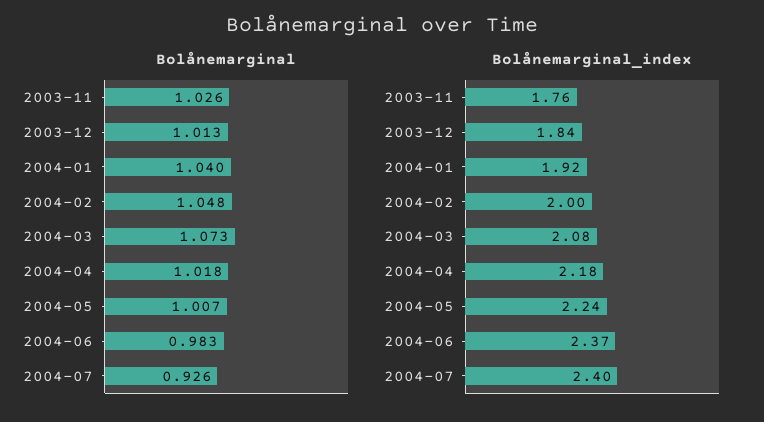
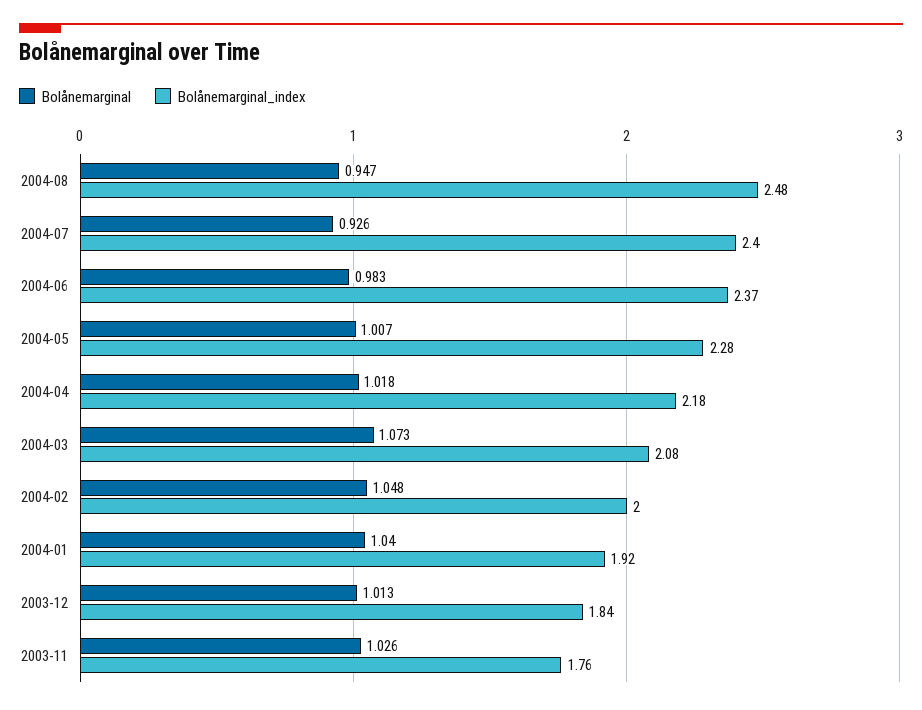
Bolånemarginal_index, 2004-05: 2.24 -> 2.28
Bolånemarginal, 2004-08: none -> 0.947
Bolånemarginal_index, 2004-08: none -> 2.48

